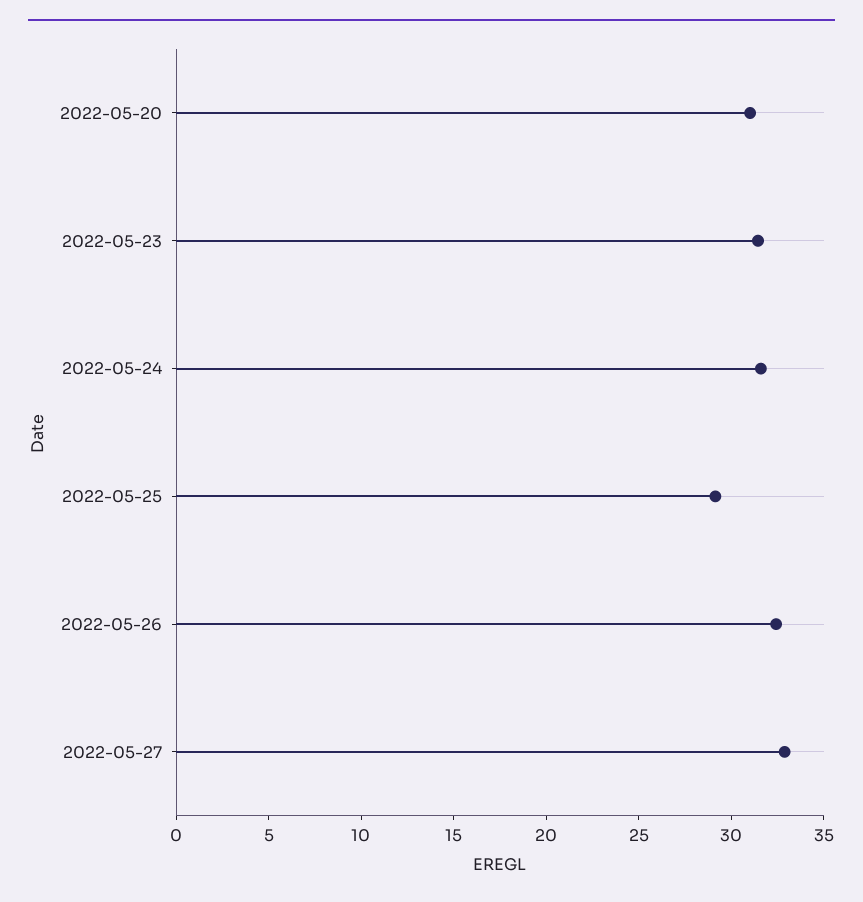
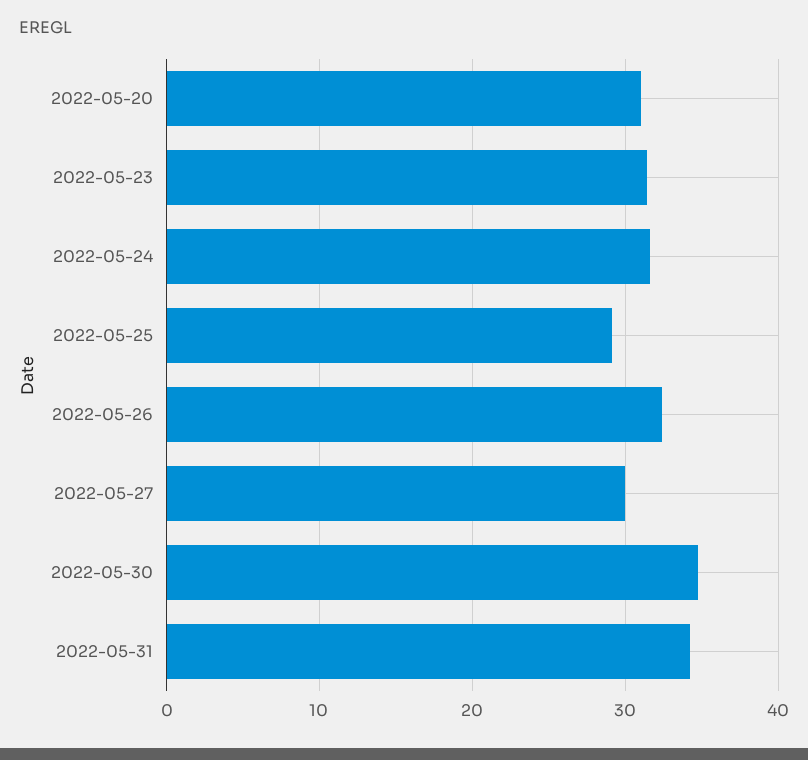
2022-05-27: 33 -> 30
2022-05-30: none -> 35
2022-05-31: none -> 34

